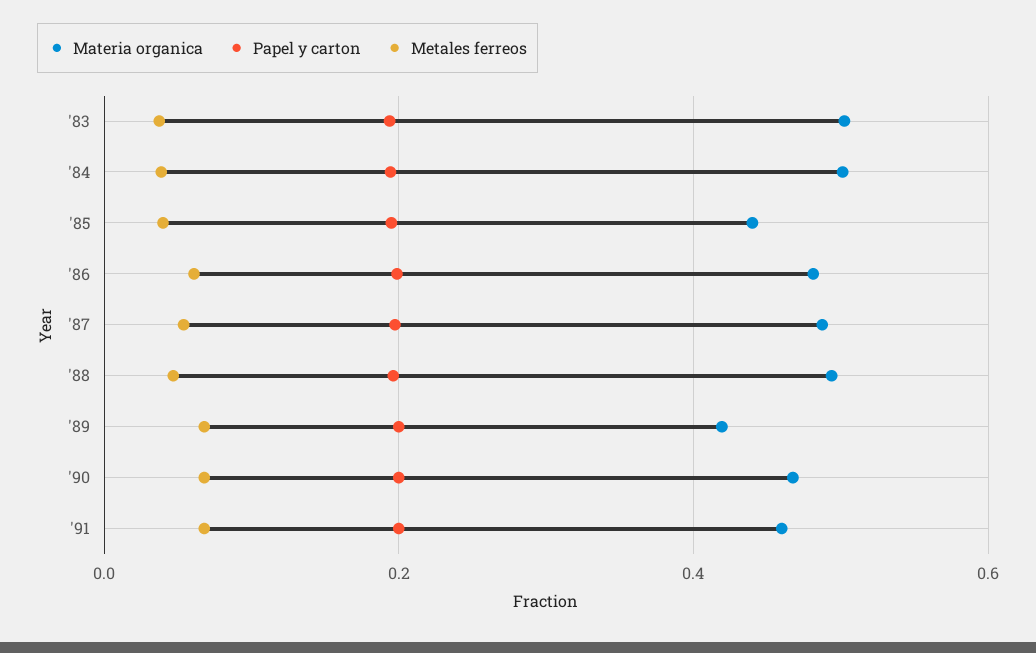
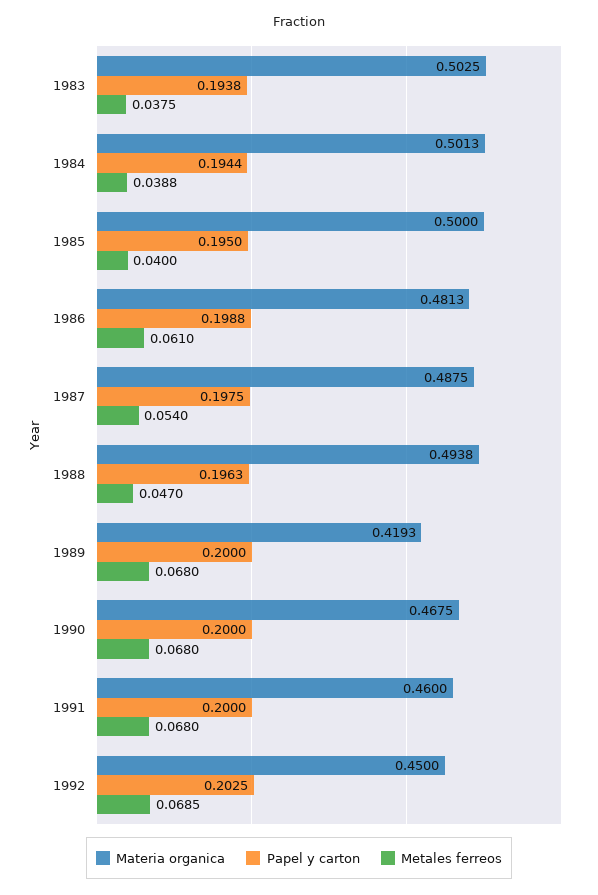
Materia organica, '85: 0.44 -> 0.5
Materia organica, 1992: none -> 0.45
Papel y carton, 1992: none -> 0.2025
Metales ferreos, 1992: none -> 0.0685

